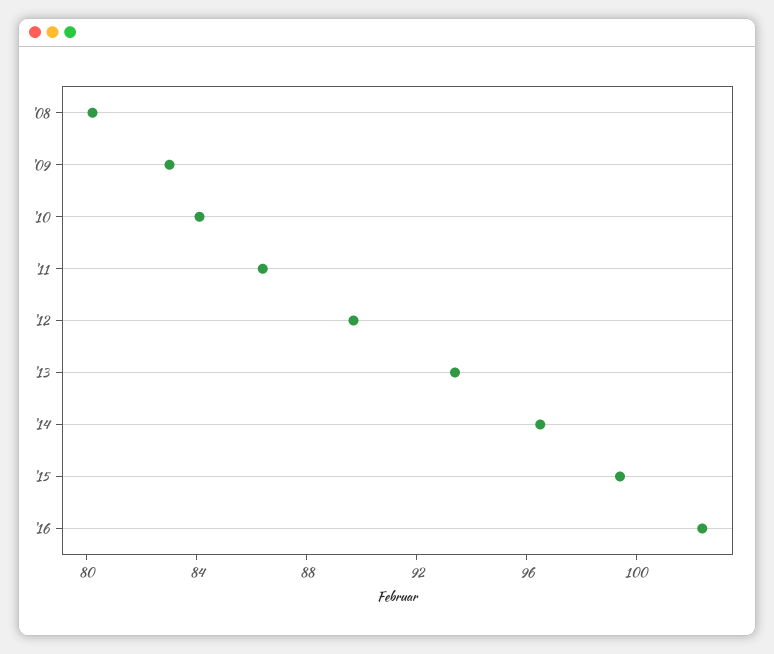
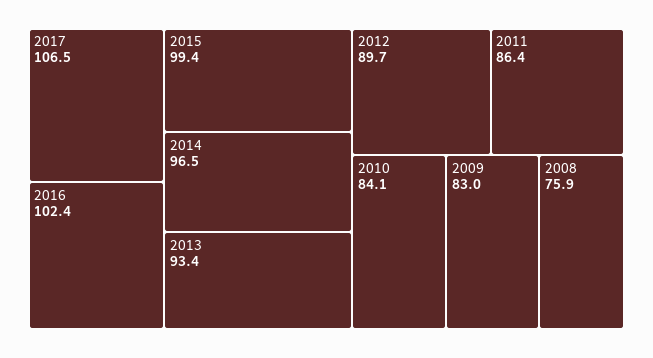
'08: 80 -> 75.9
2017: none -> 106.5

